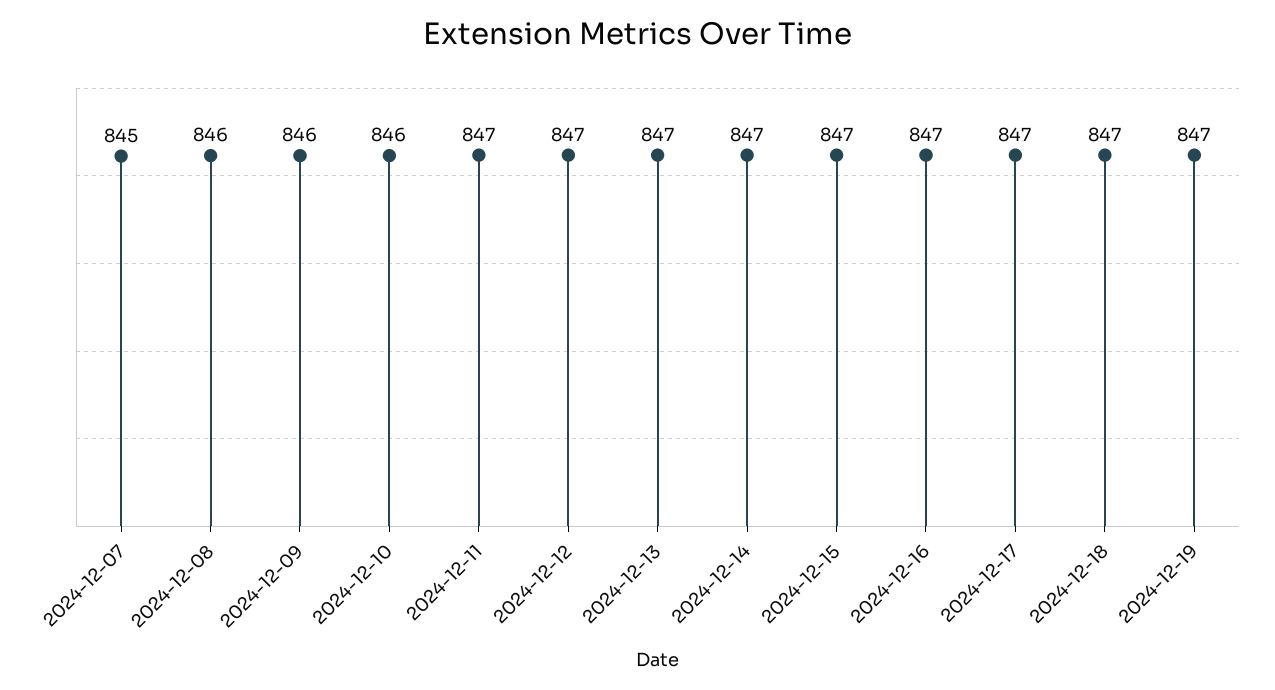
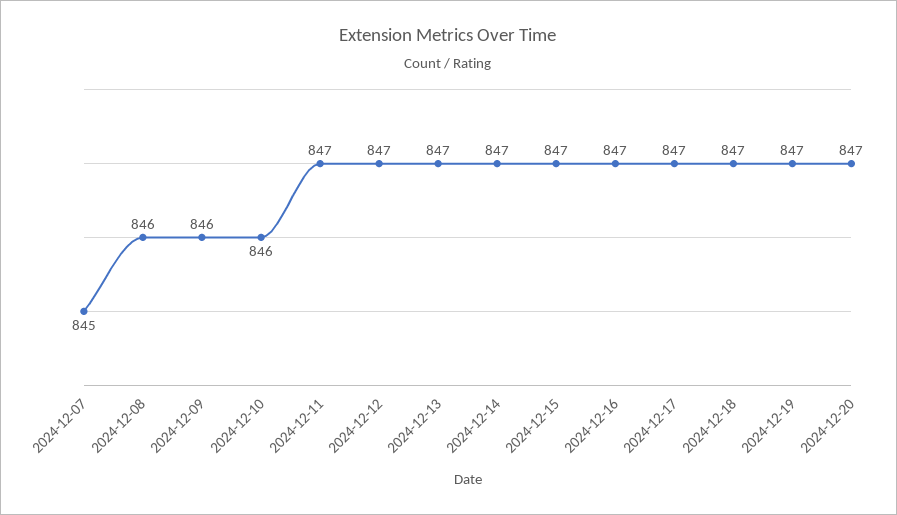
2024-12-20: none -> 847

